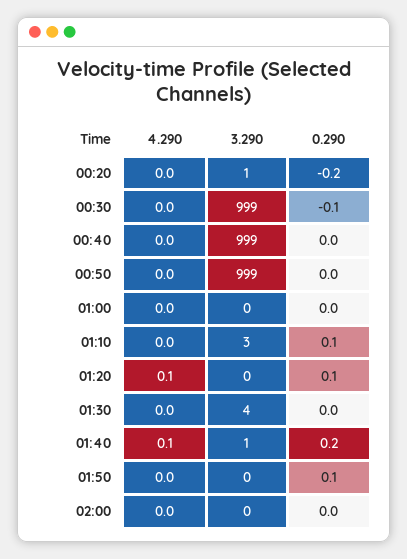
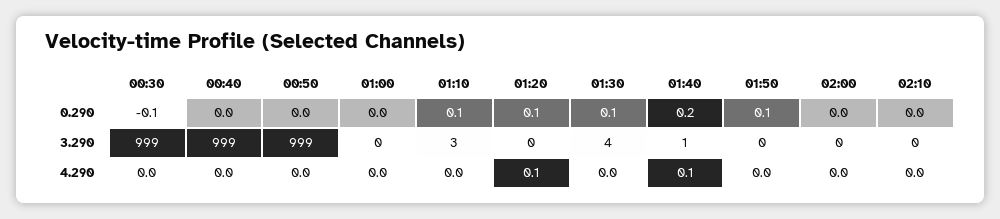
4.290, 00:20: 0 -> none
3.290, 00:20: 1 -> none
0.290, 00:20: -0.2 -> none
0.290, 01:30: 0 -> 0.1
0.290, 02:10: none -> 0
3.290, 02:10: none -> 0
4.290, 02:10: none -> 0

